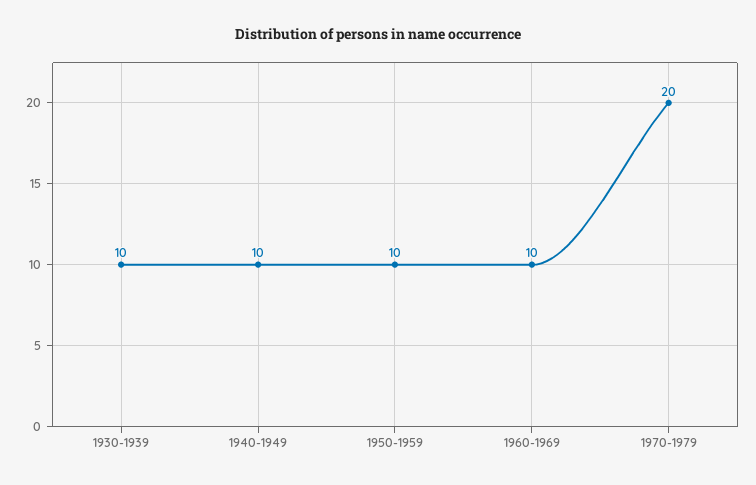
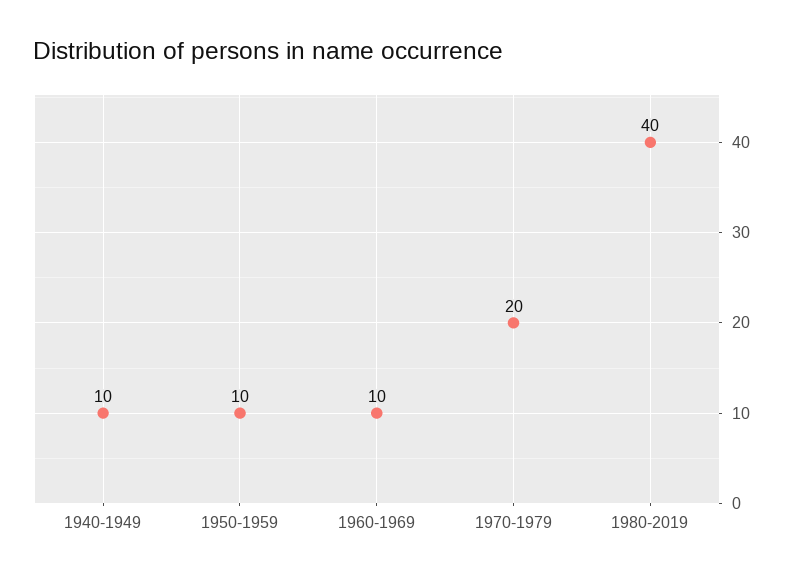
1930-1939: 10 -> none
1980-2019: none -> 40

